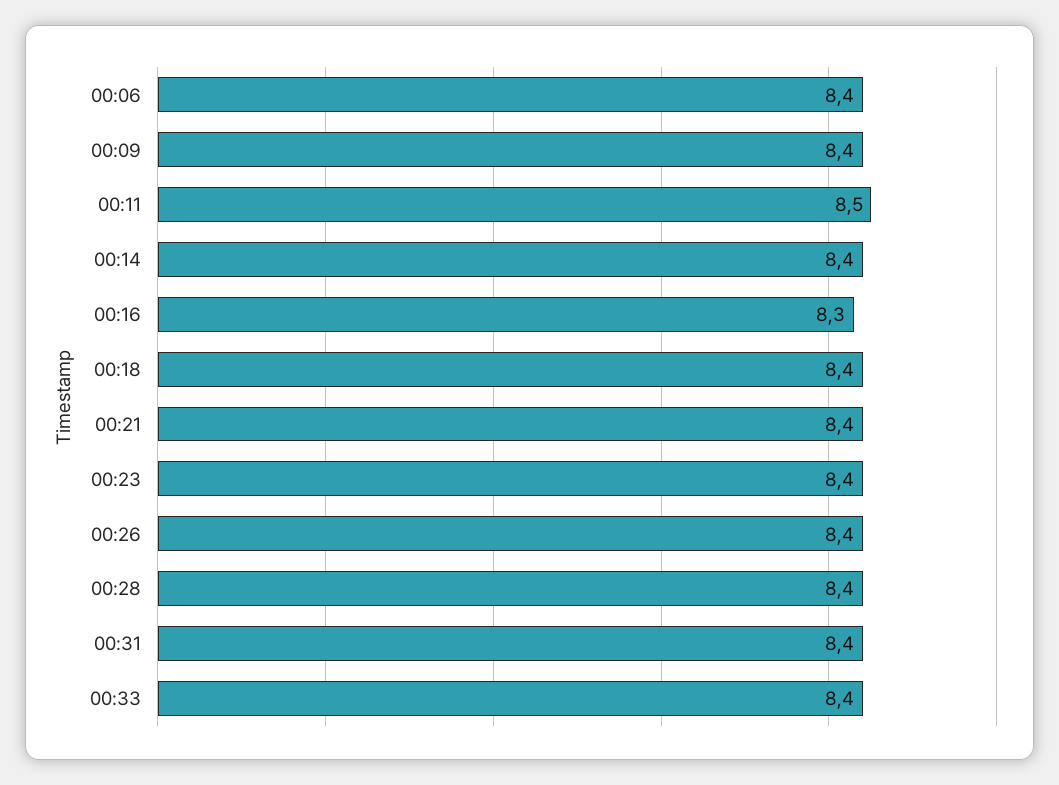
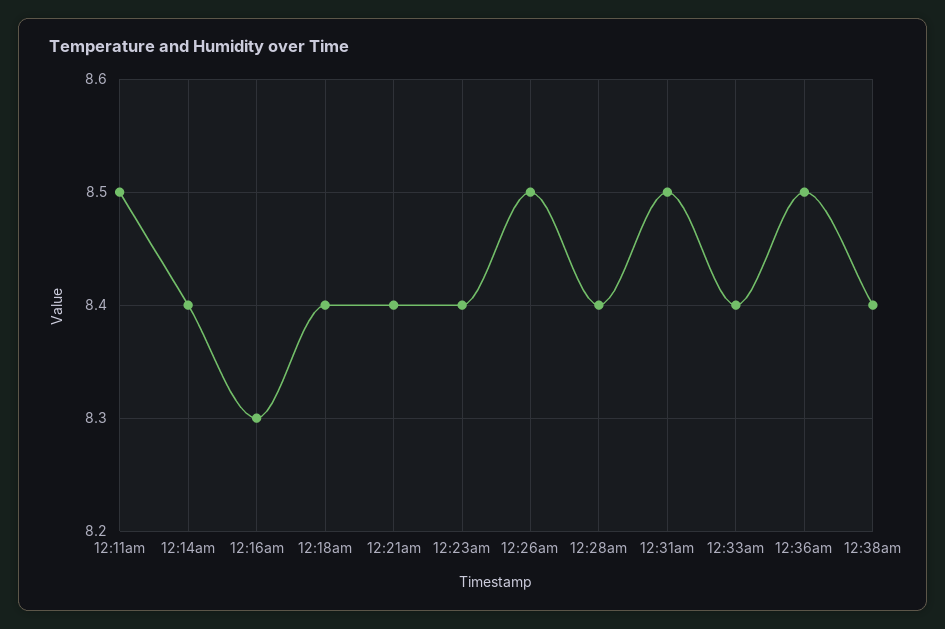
00:06: 8.4 -> none
00:09: 8.4 -> none
00:26: 8.4 -> 8.5
00:31: 8.4 -> 8.5
12:36am: none -> 8.5
12:38am: none -> 8.4

